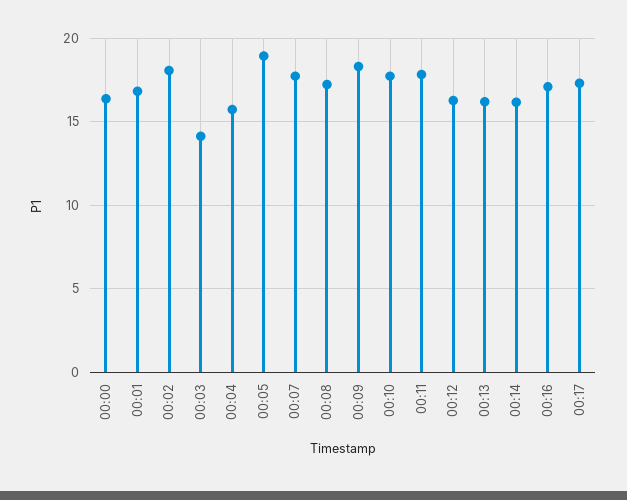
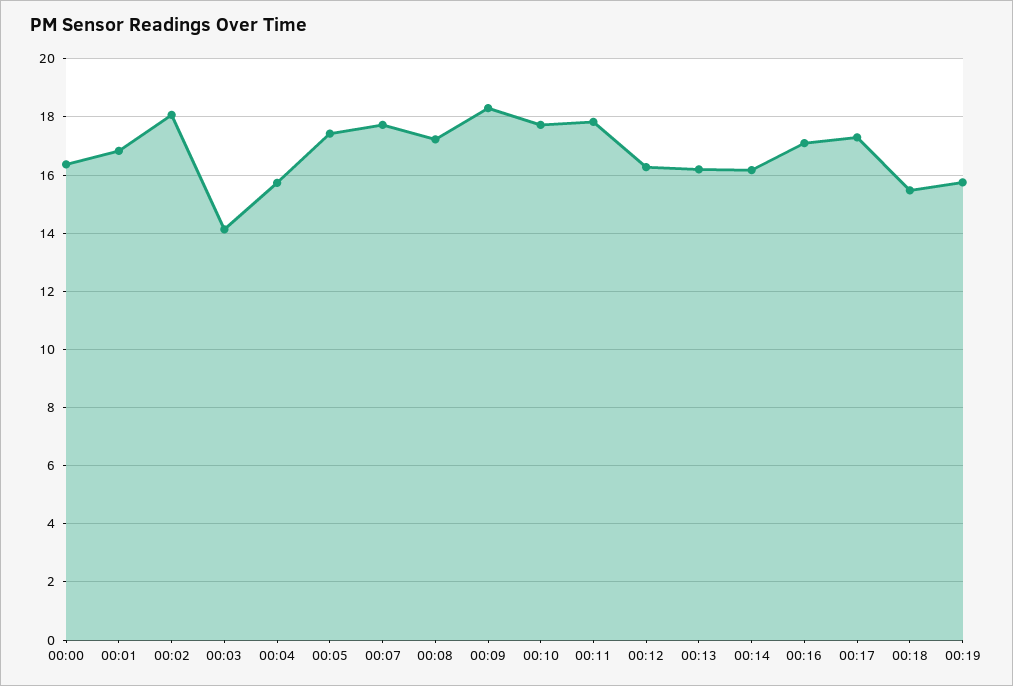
00:05: 19 -> 17.5
00:18: none -> 15.5
00:19: none -> 15.75

